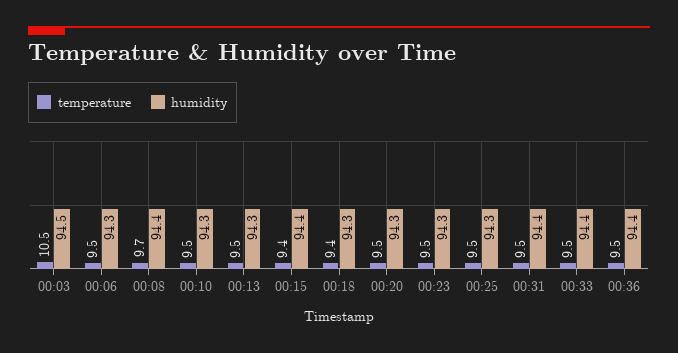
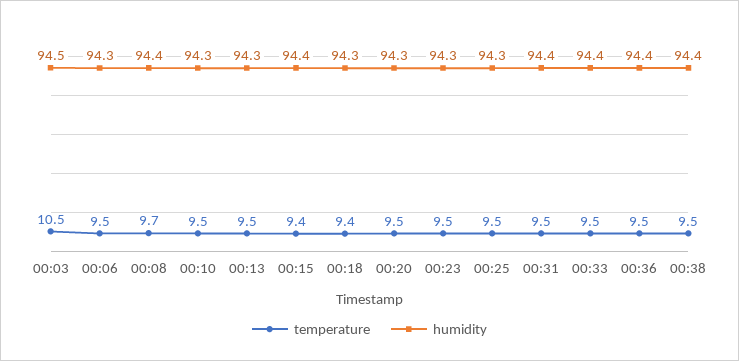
temperature, 00:38: none -> 9.5
humidity, 00:38: none -> 94.4

